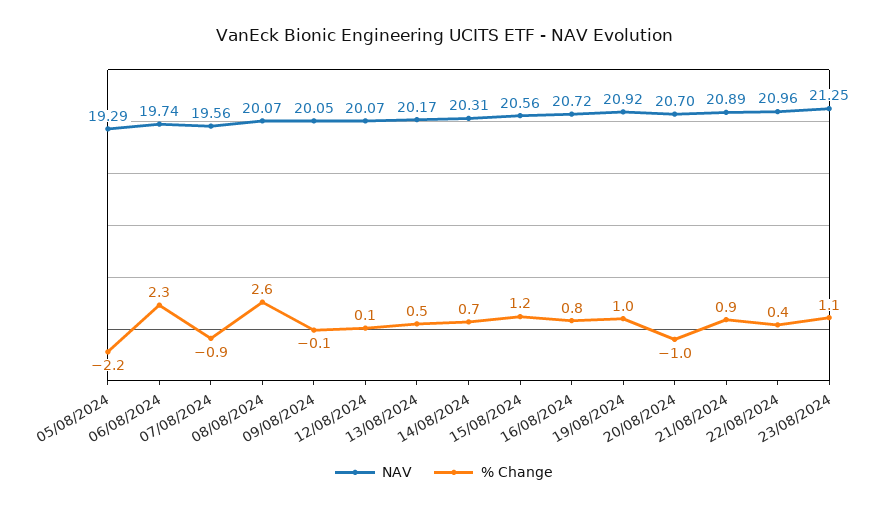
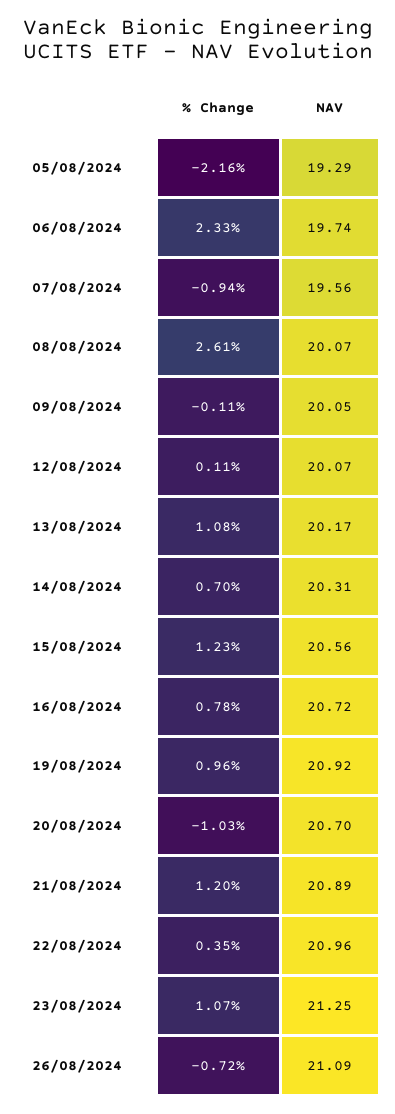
% Change, 13/08/2024: 0.5 -> 1.08
% Change, 21/08/2024: 0.9 -> 1.2
% Change, 26/08/2024: none -> -0.72
NAV, 26/08/2024: none -> 21.09

